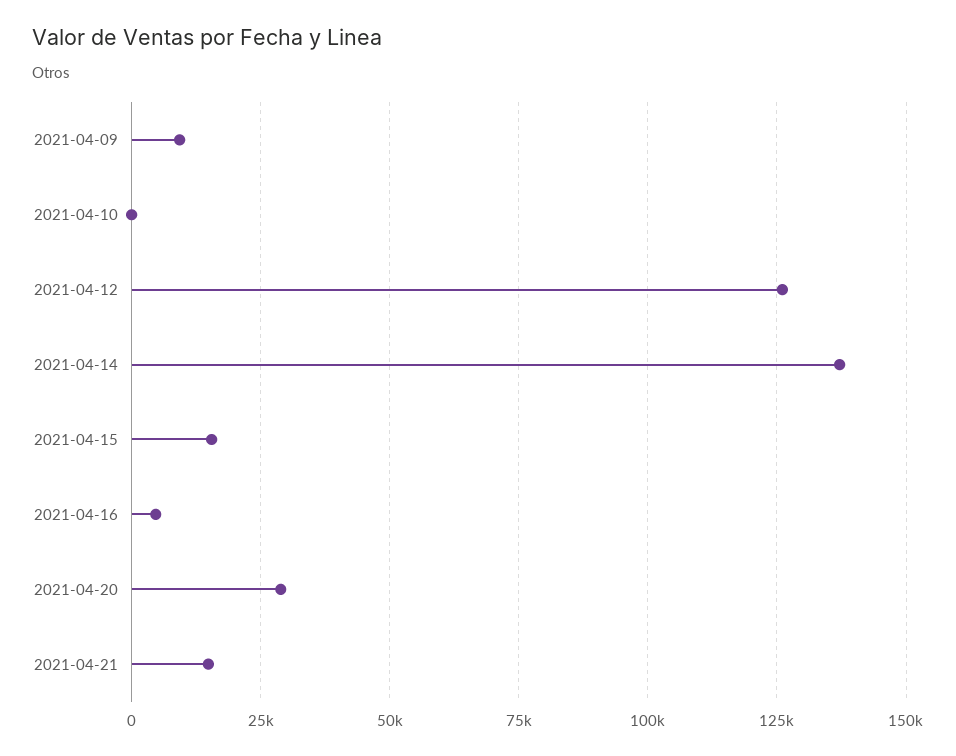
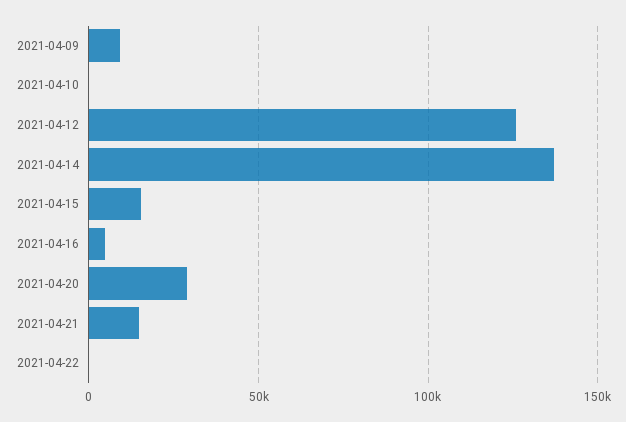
2021-04-22: none -> 0

